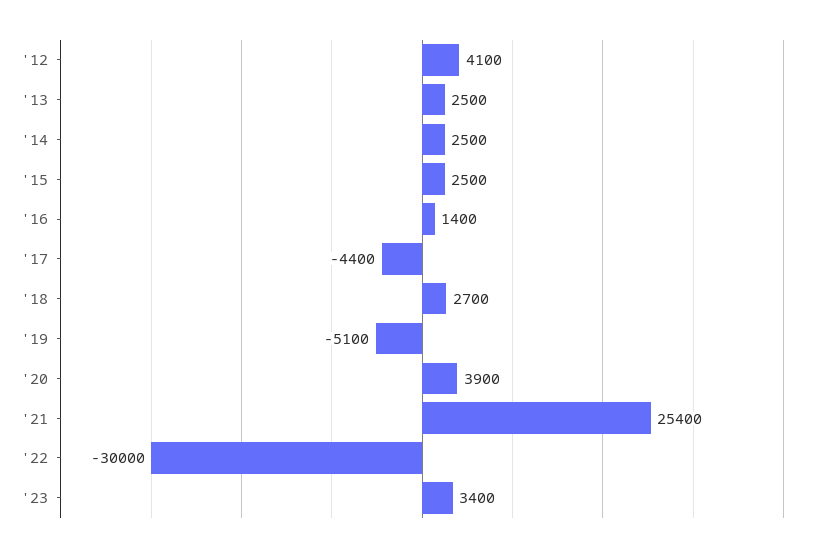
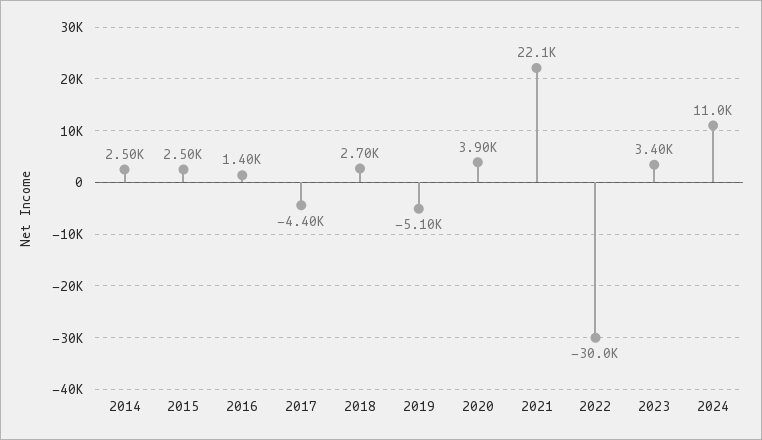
'12: 4100 -> none
'13: 2500 -> none
'21: 25400 -> 22100
2024: none -> 11000

